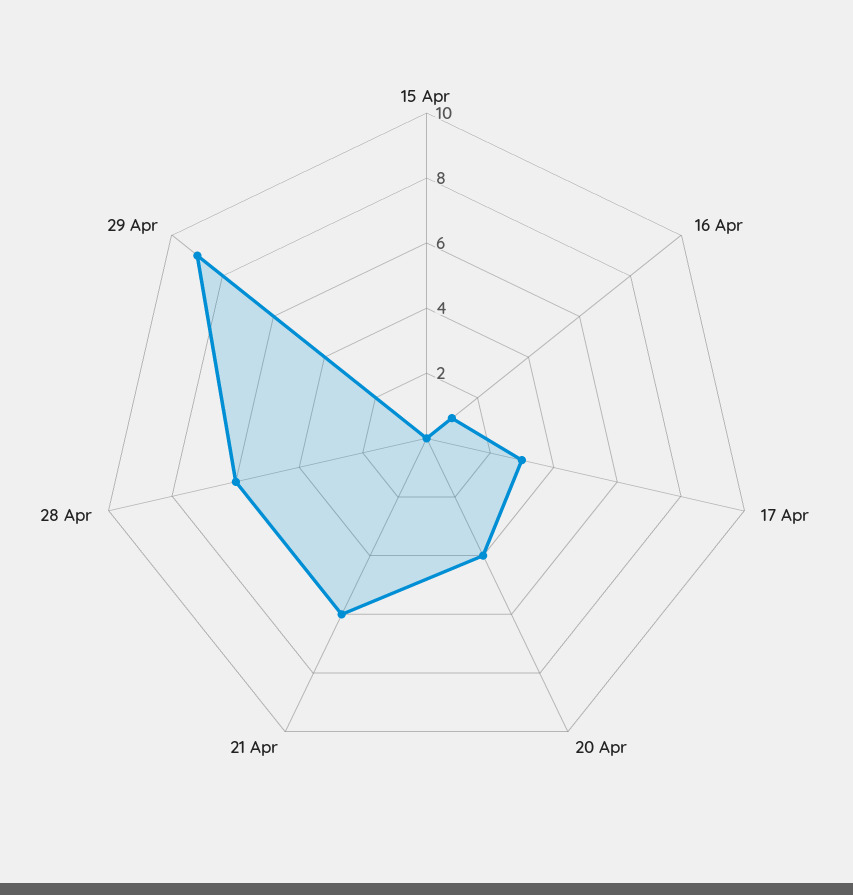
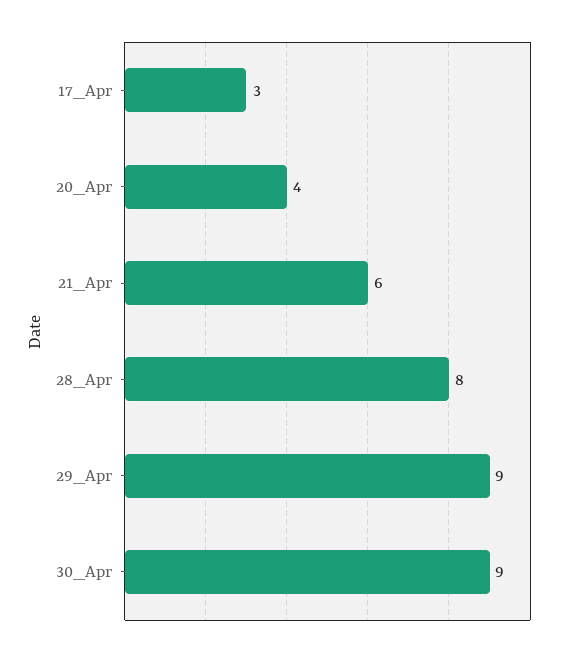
15 Apr: 0 -> none
16 Apr: 1 -> none
28 Apr: 6 -> 8
30_Apr: none -> 9

